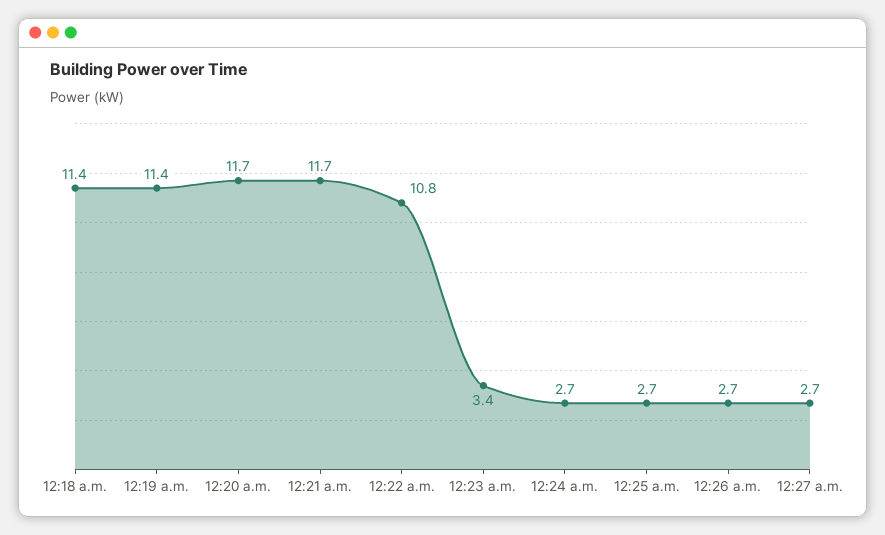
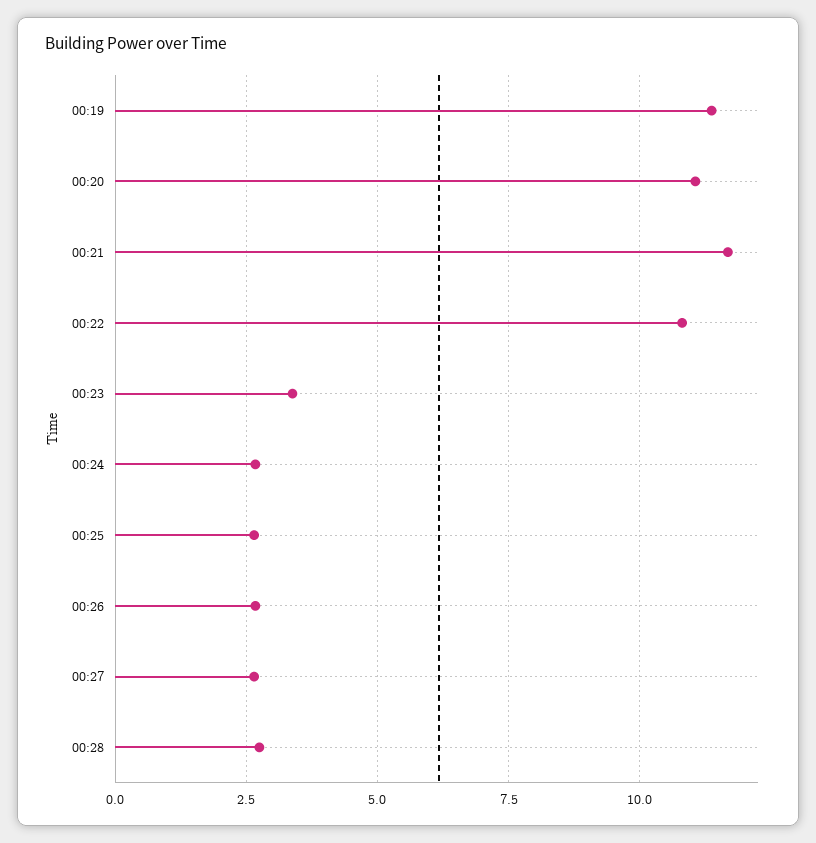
12:18 a.m.: 11.4 -> none
12:20 a.m.: 11.7 -> 11
00:28: none -> 2.75

